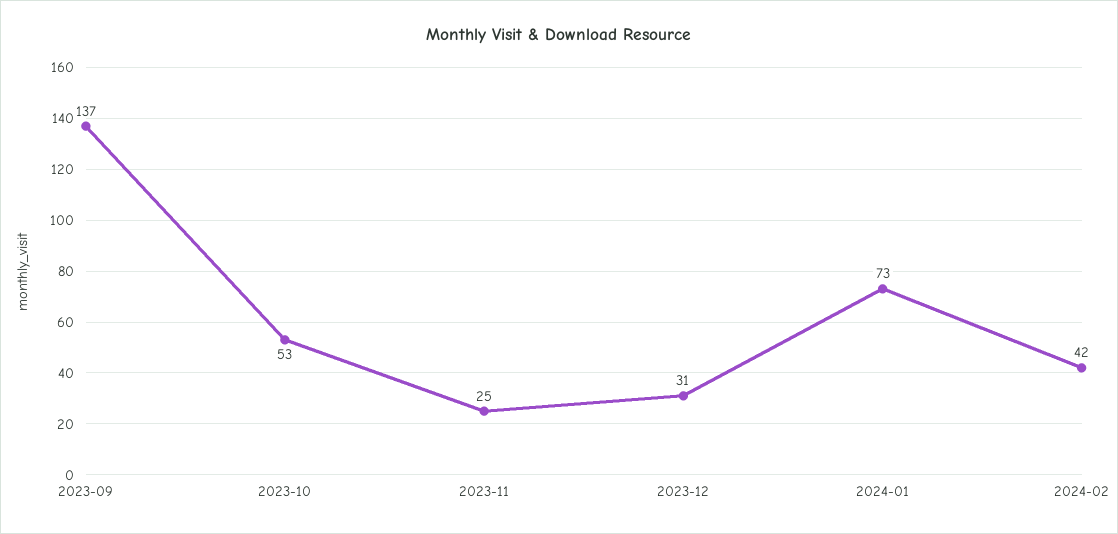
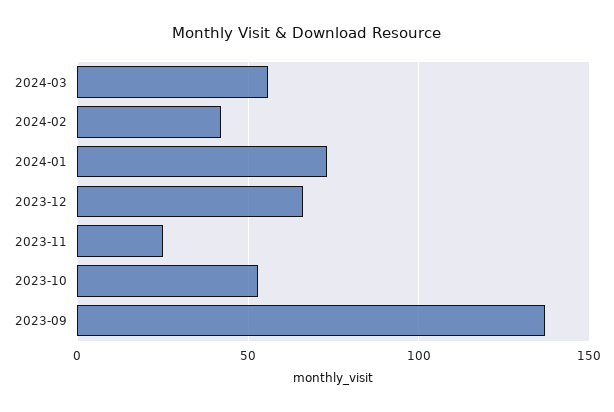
2023-12: 31 -> 65
2024-03: none -> 55

